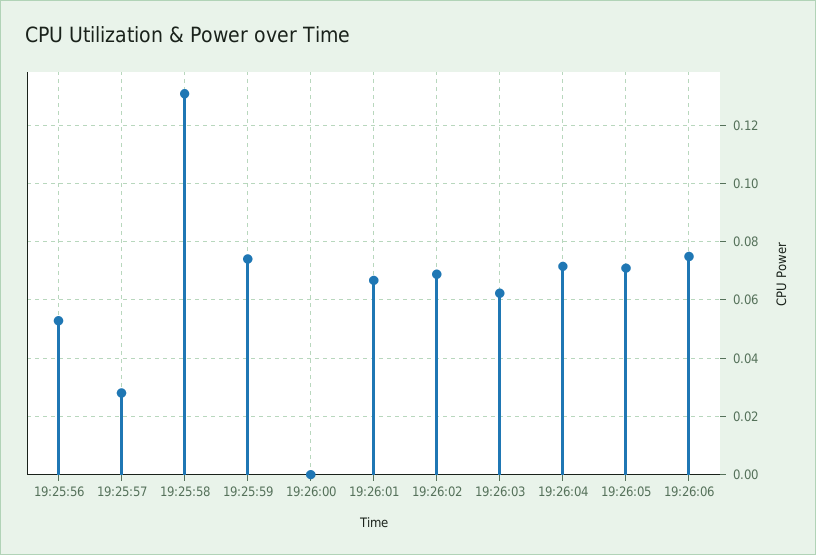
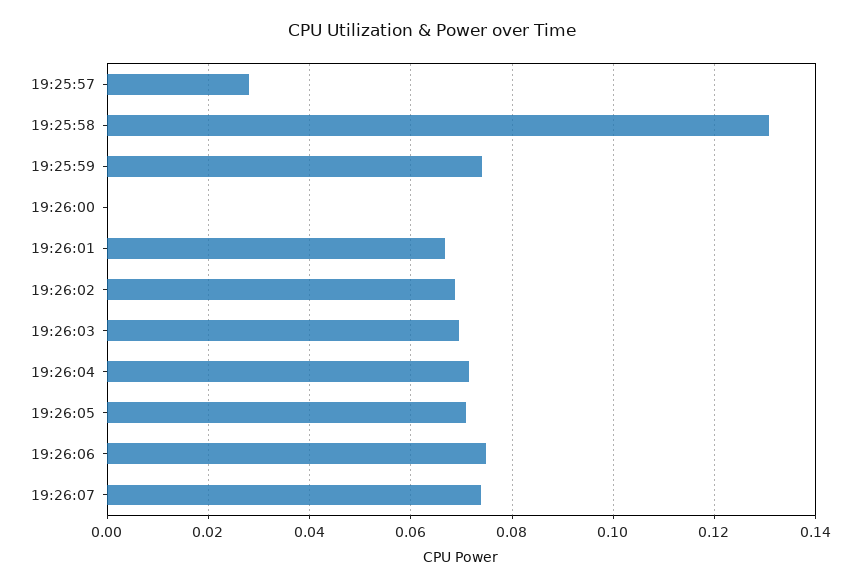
19:25:56: 0.0525 -> none
19:26:03: 0.0625 -> 0.07
19:26:07: none -> 0.074

